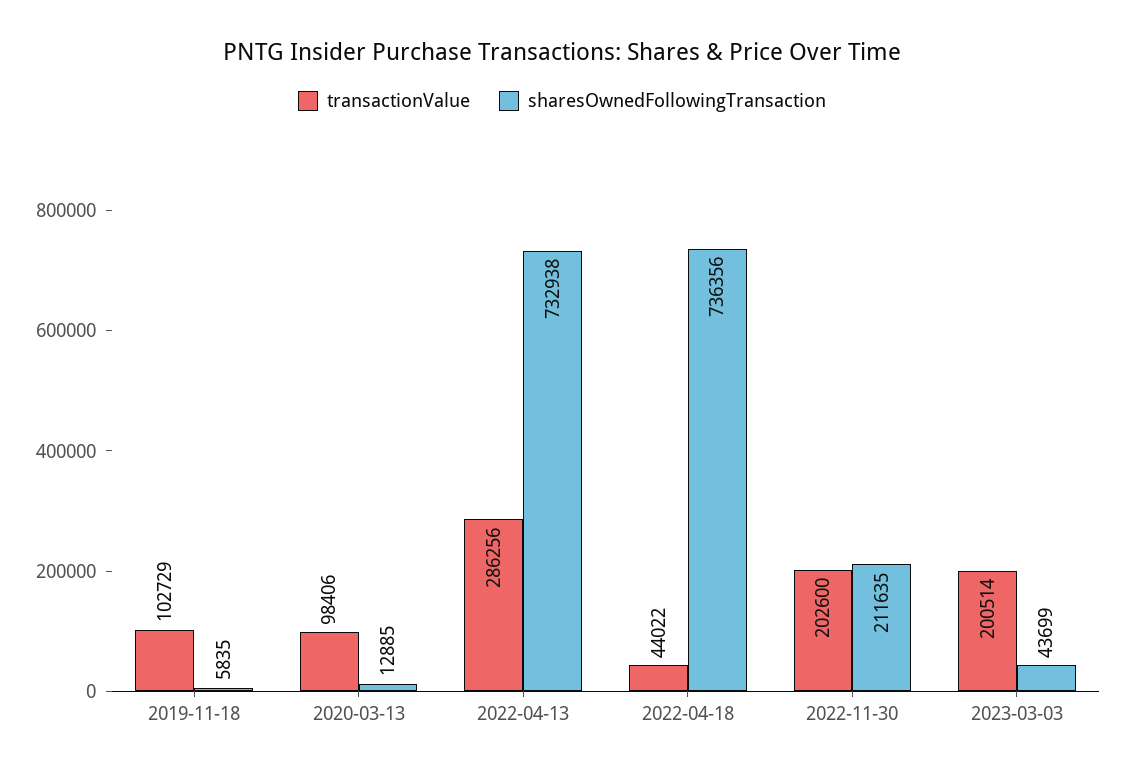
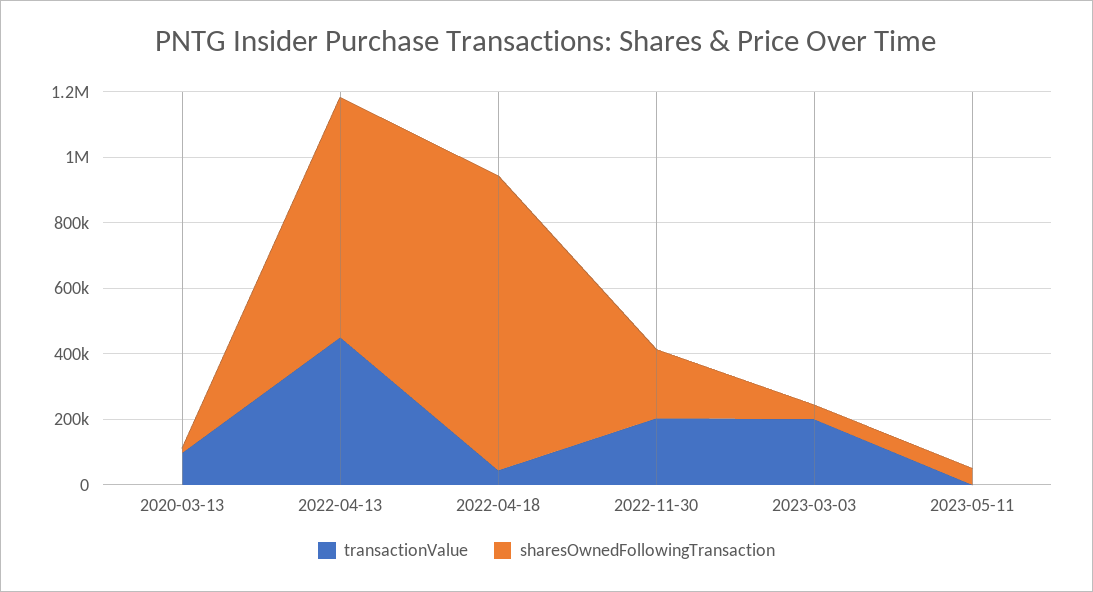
transactionValue, 2019-11-18: 102729 -> none
sharesOwnedFollowingTransaction, 2019-11-18: 5835 -> none
transactionValue, 2022-04-13: 286256 -> 450000
sharesOwnedFollowingTransaction, 2022-04-18: 736356 -> 900000
transactionValue, 2023-05-11: none -> 0
sharesOwnedFollowingTransaction, 2023-05-11: none -> 50000

